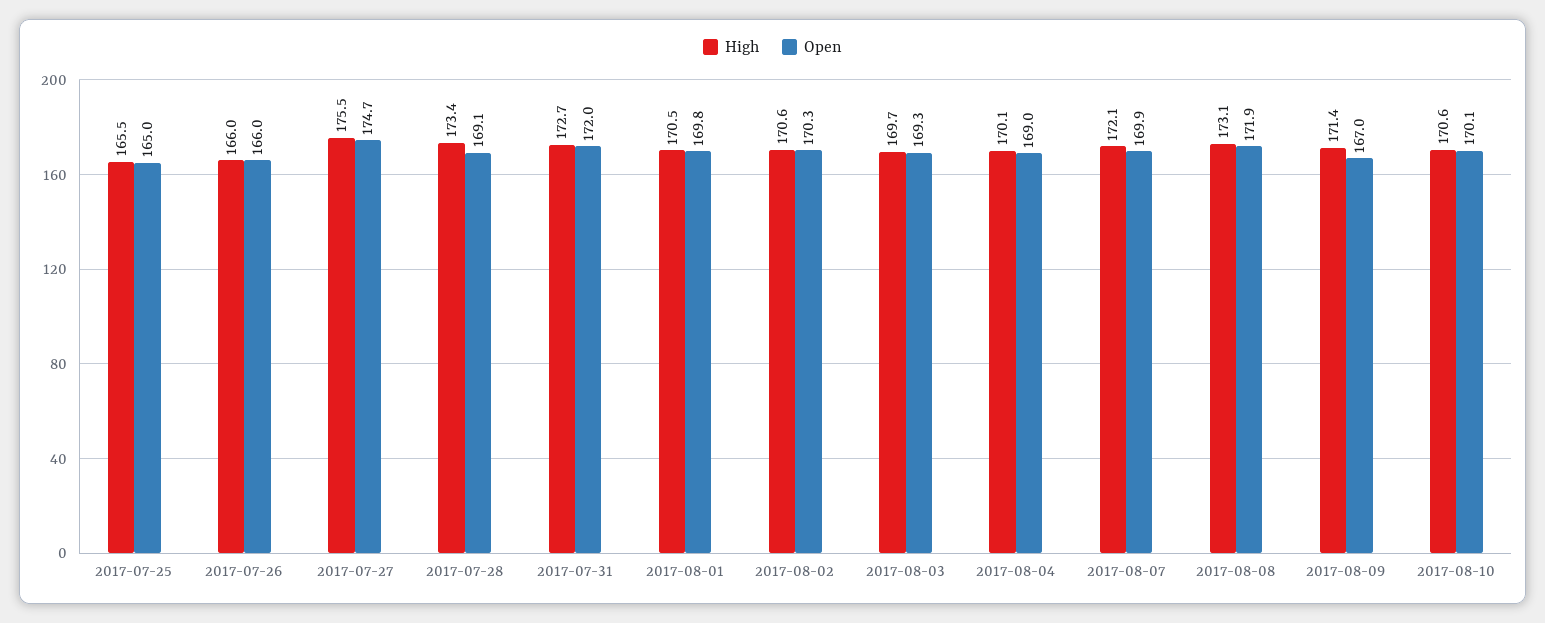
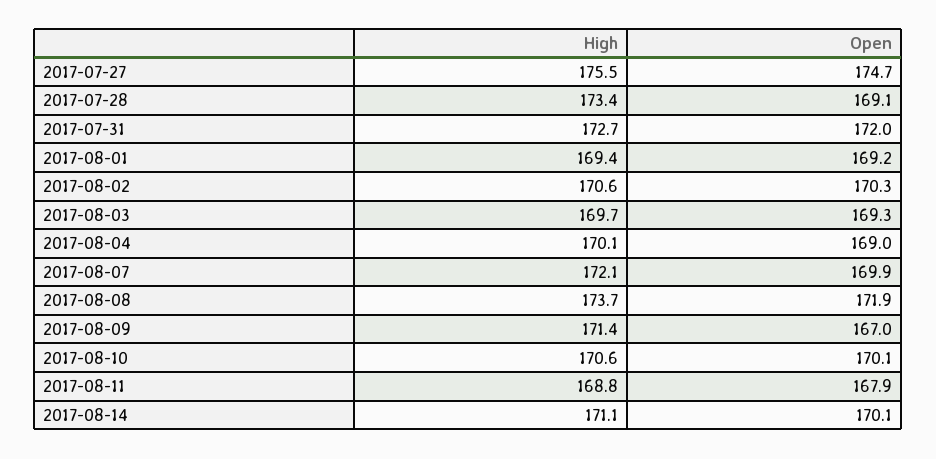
High, 2017-07-25: 165.5 -> none
Open, 2017-07-25: 165 -> none
High, 2017-07-26: 166 -> none
Open, 2017-07-26: 166 -> none
High, 2017-08-01: 170.5 -> 169.4
Open, 2017-08-01: 169.8 -> 169.2
High, 2017-08-08: 173.1 -> 173.7
High, 2017-08-11: none -> 168.8
Open, 2017-08-11: none -> 167.9
High, 2017-08-14: none -> 171.1
Open, 2017-08-14: none -> 170.1

